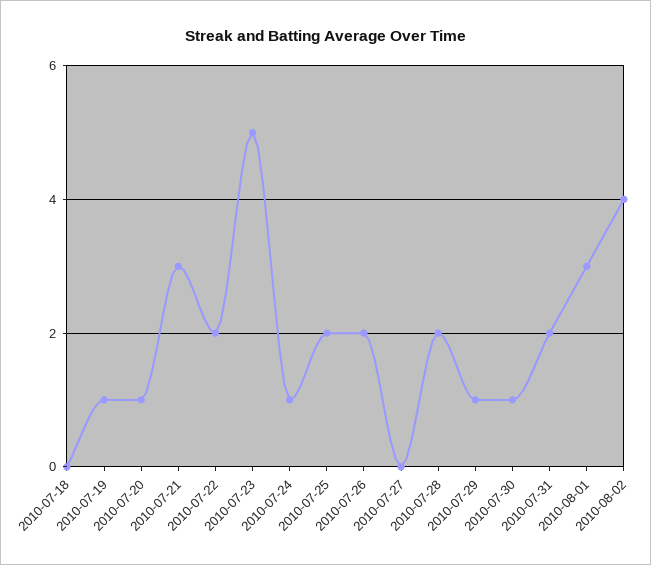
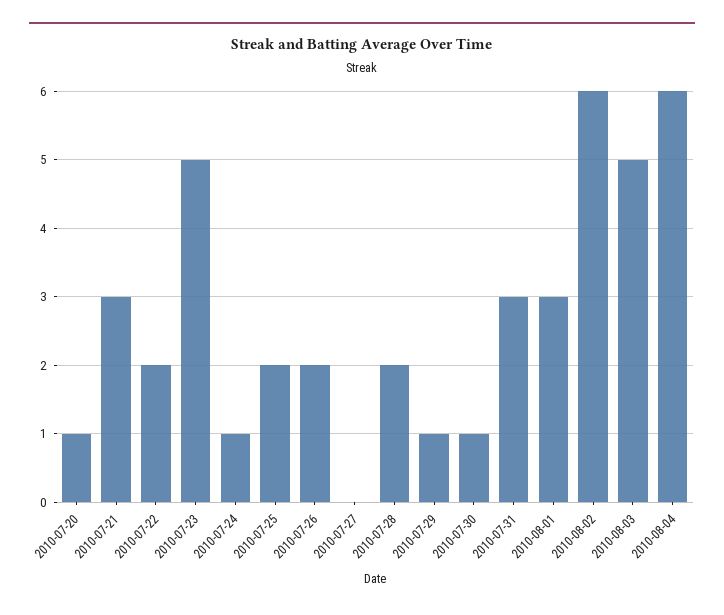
2010-07-18: 0 -> none
2010-07-19: 1 -> none
2010-07-31: 2 -> 3
2010-08-02: 4 -> 6
2010-08-03: none -> 5
2010-08-04: none -> 6

